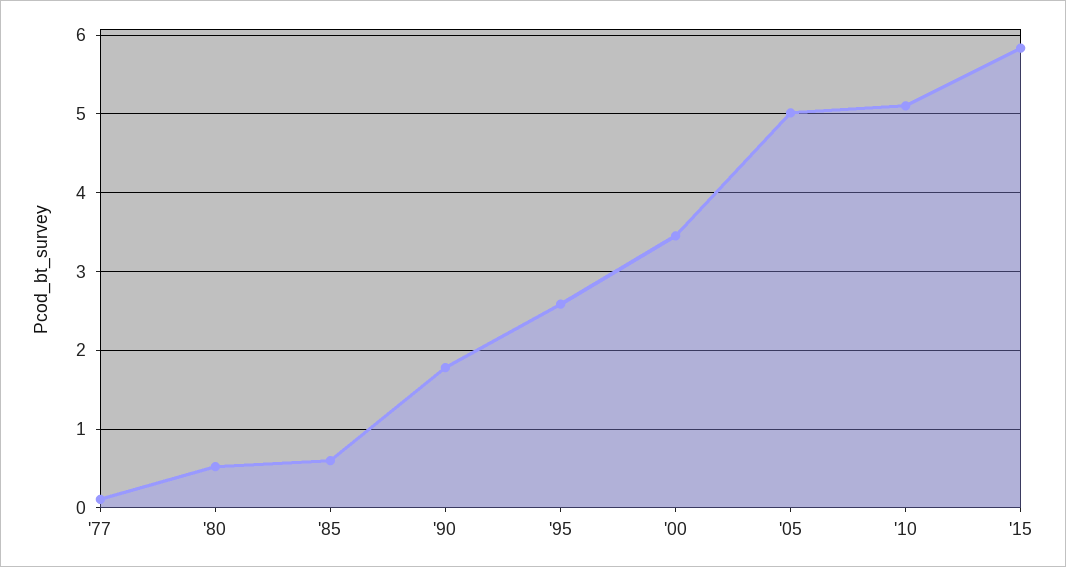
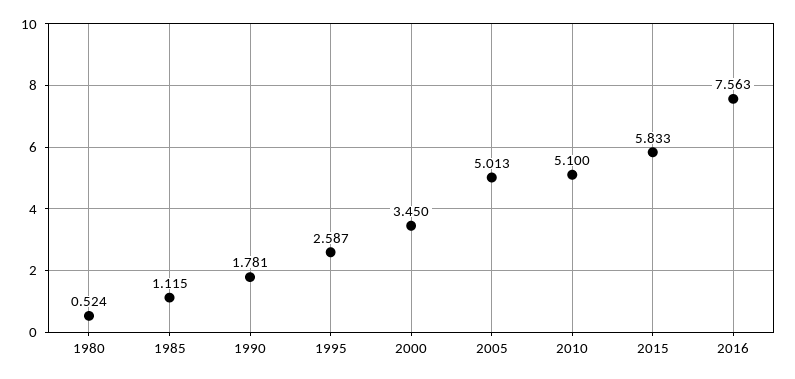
'77: 0.1 -> none
'85: 0.6 -> 1.115
2016: none -> 7.563

